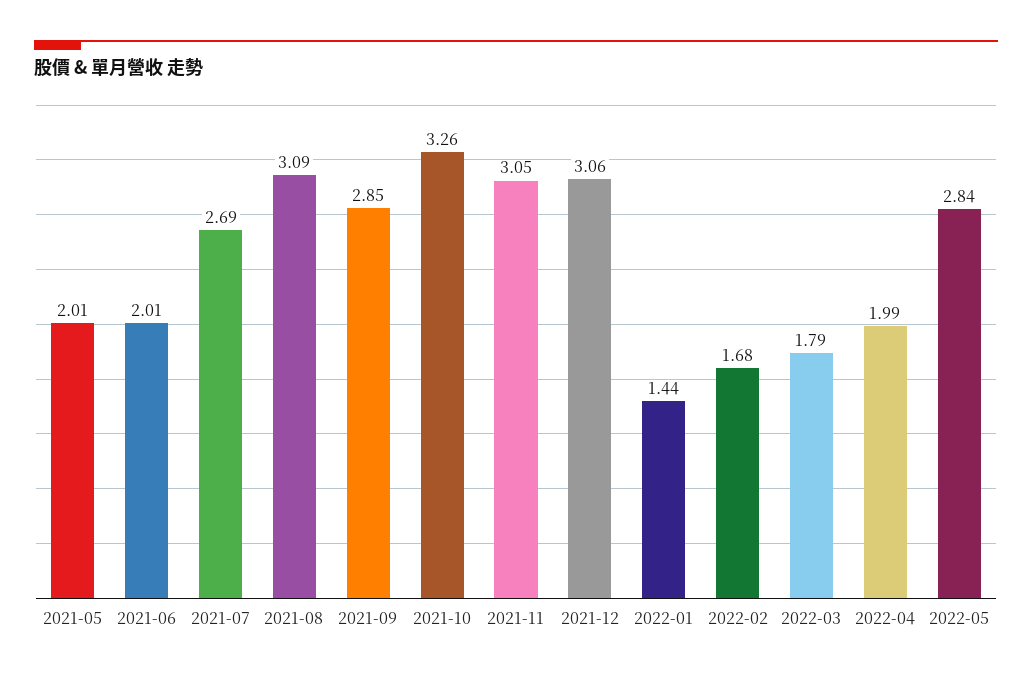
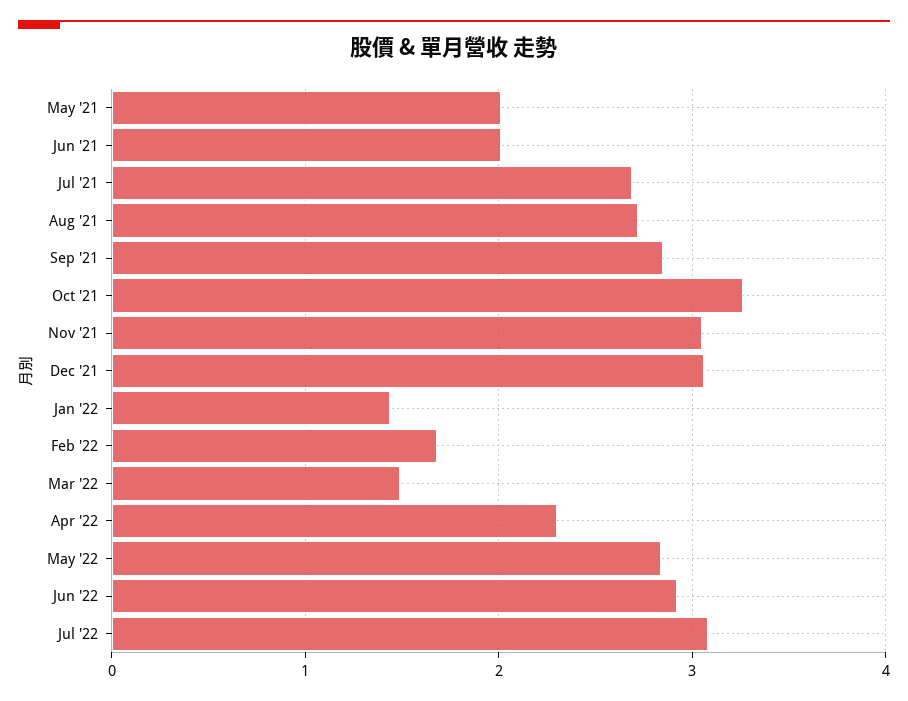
2021-08: 3.09 -> 2.7
2022-03: 1.79 -> 1.5
2022-04: 1.99 -> 2.3
Jun '22: none -> 2.9
Jul '22: none -> 3.1

